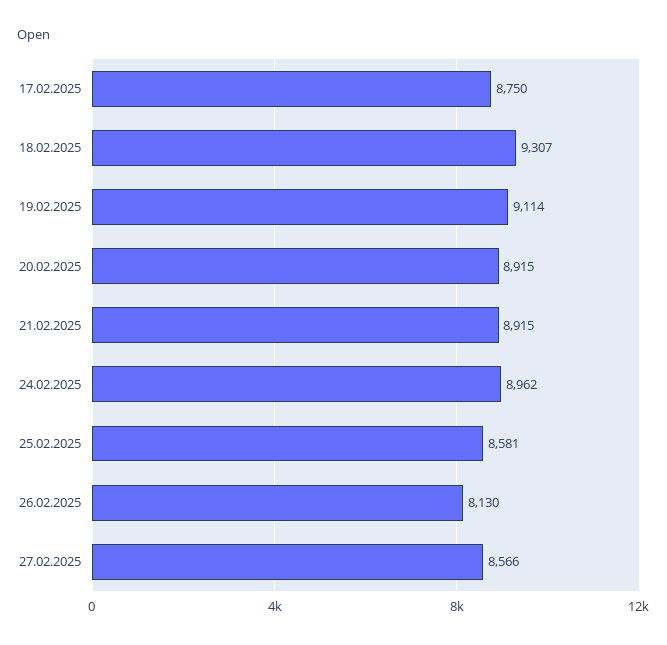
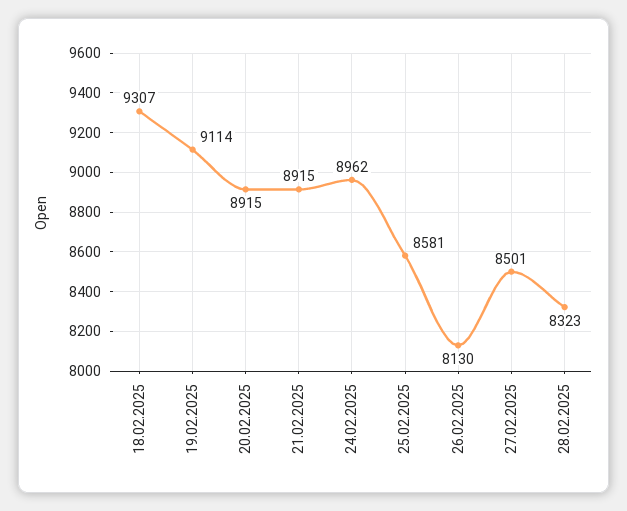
17.02.2025: 8750 -> none
27.02.2025: 8566 -> 8501
28.02.2025: none -> 8323

